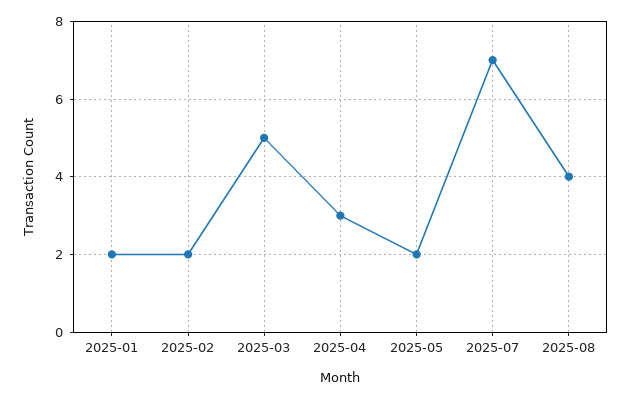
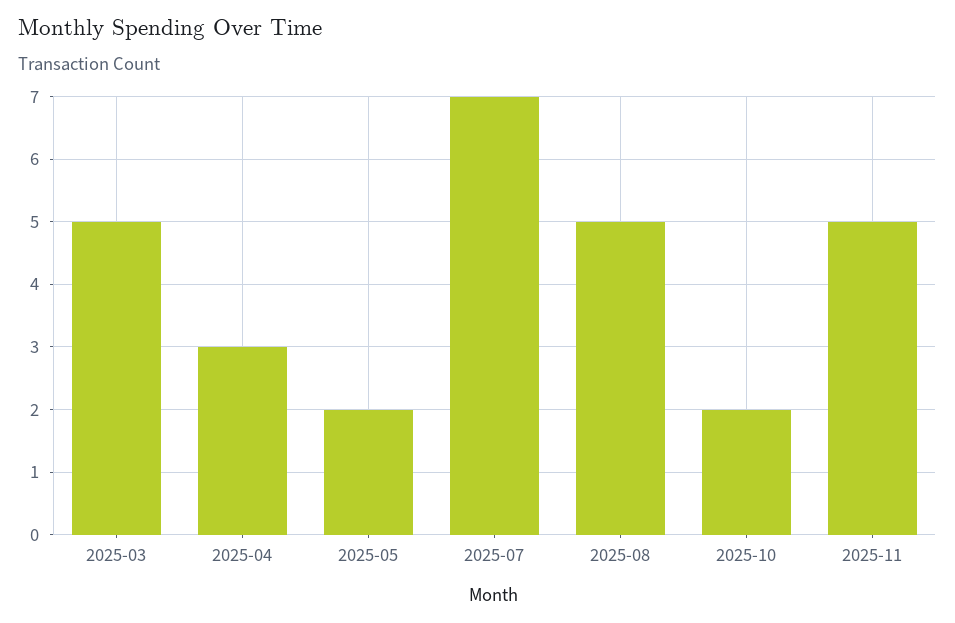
2025-01: 2 -> none
2025-02: 2 -> none
2025-08: 4 -> 5
2025-10: none -> 2
2025-11: none -> 5

